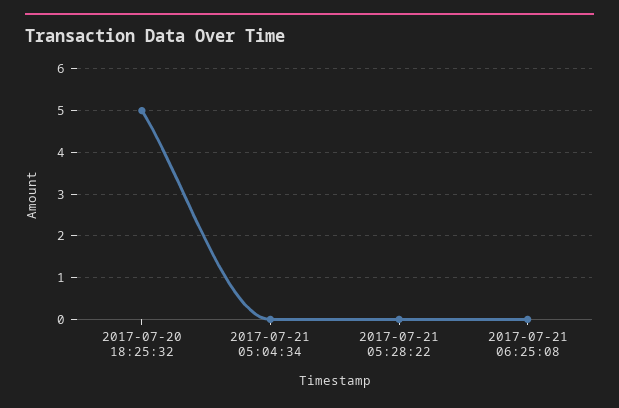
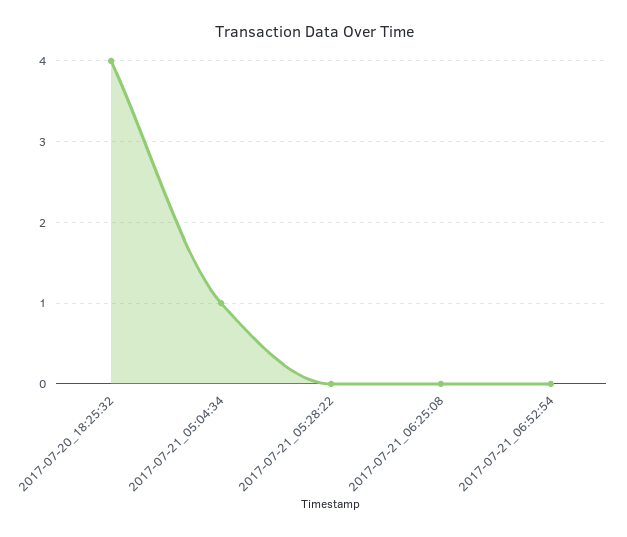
2017-07-20 18:25:32: 5 -> 4
2017-07-21 05:04:34: 0 -> 1
2017-07-21_06:52:54: none -> 0

